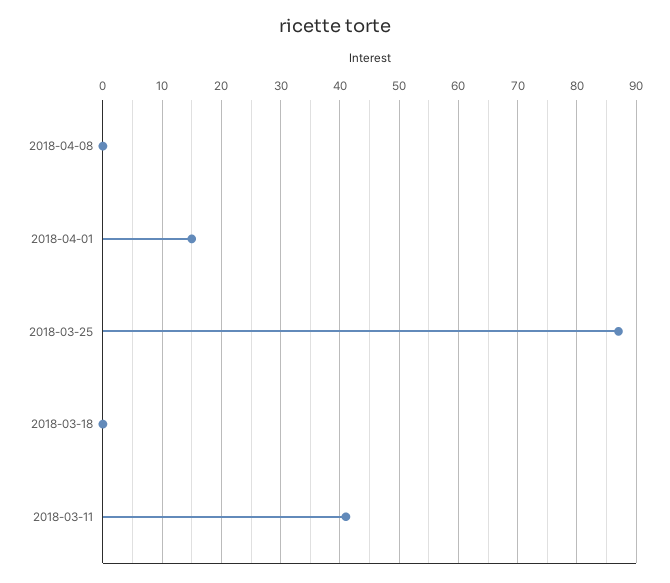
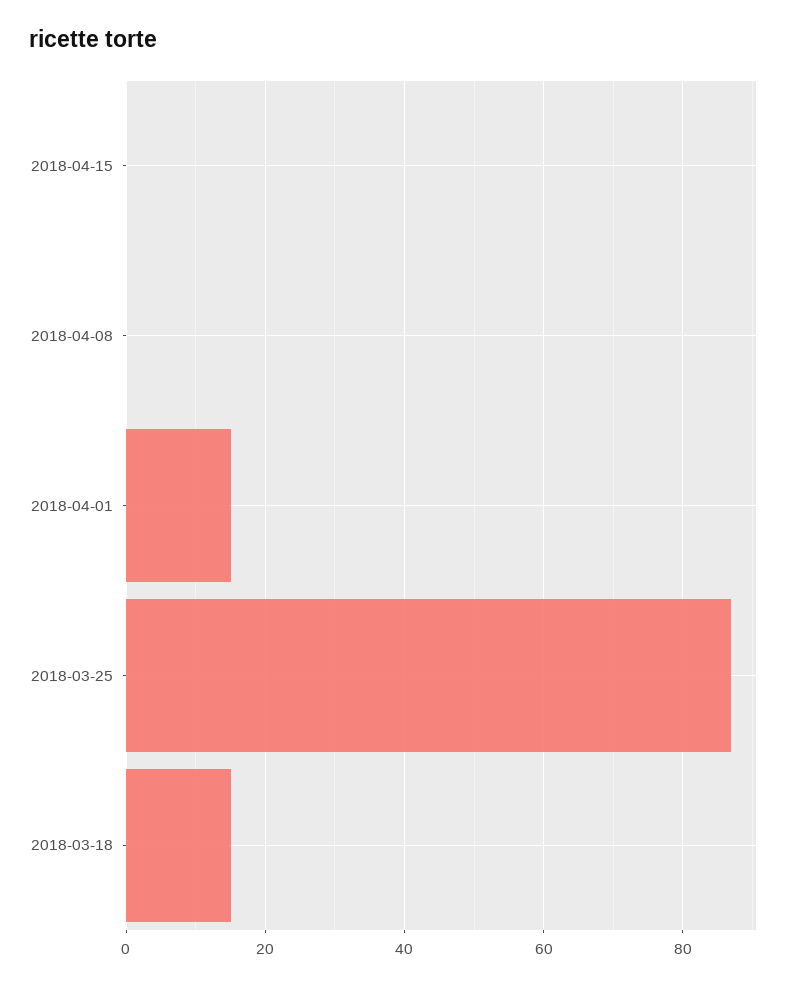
2018-03-18: 0 -> 15
2018-03-11: 40 -> none
2018-04-15: none -> 0

